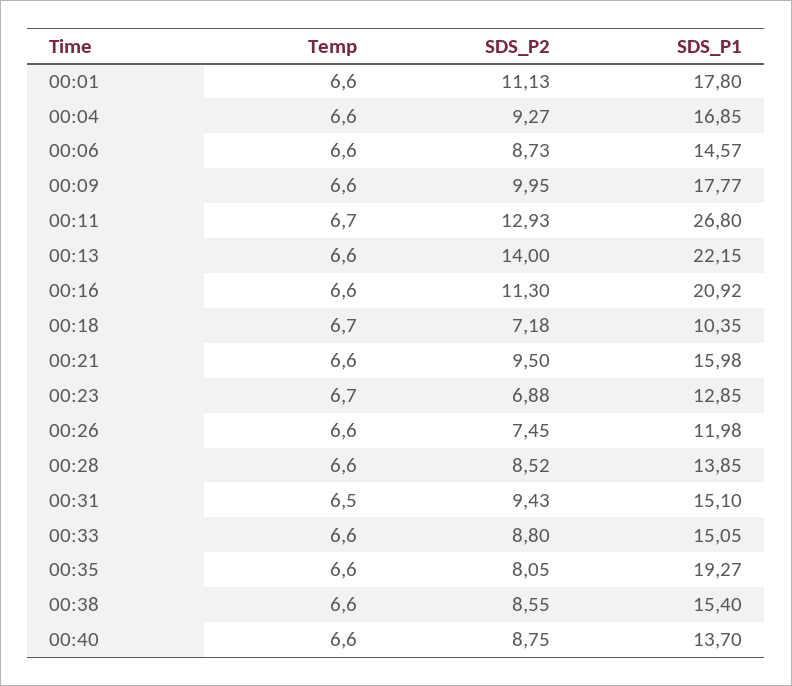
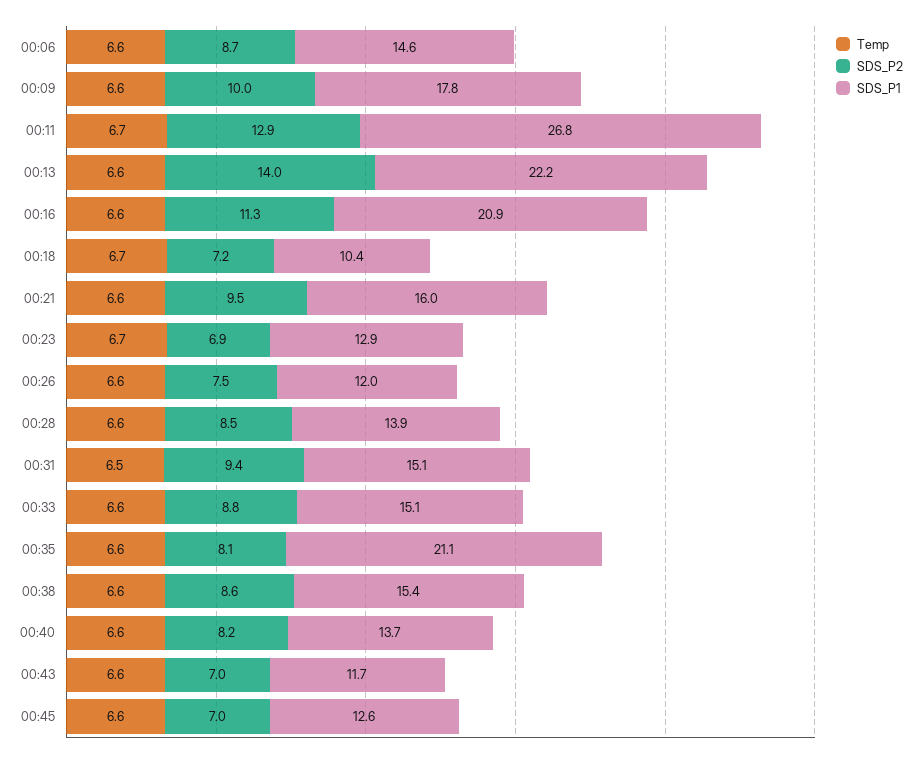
Temp, 00:01: 6.6 -> none
SDS_P2, 00:01: 11.13 -> none
SDS_P1, 00:01: 17.8 -> none
Temp, 00:04: 6.6 -> none
SDS_P2, 00:04: 9.27 -> none
SDS_P1, 00:04: 16.85 -> none
SDS_P1, 00:35: 19.27 -> 21.1
SDS_P2, 00:40: 8.75 -> 8.2
Temp, 00:43: none -> 6.6
SDS_P2, 00:43: none -> 7
SDS_P1, 00:43: none -> 11.7
Temp, 00:45: none -> 6.6
SDS_P2, 00:45: none -> 7
SDS_P1, 00:45: none -> 12.6

